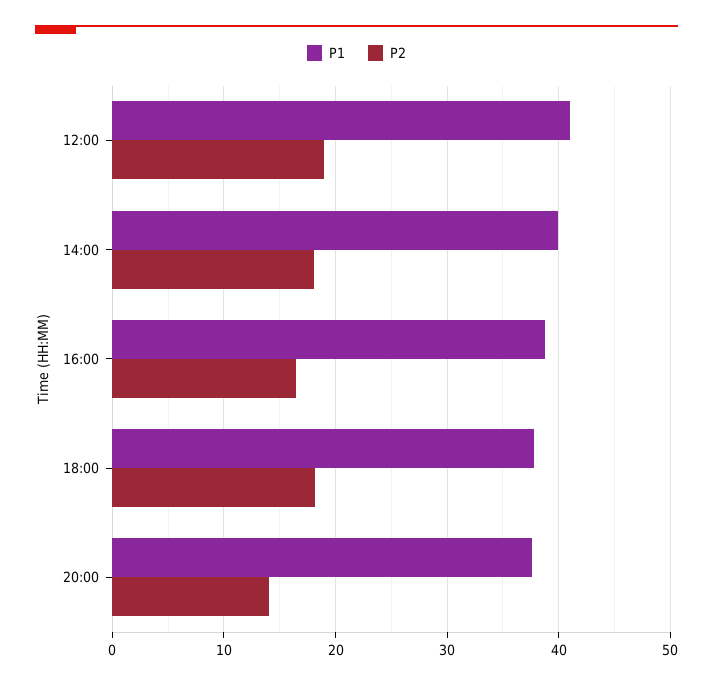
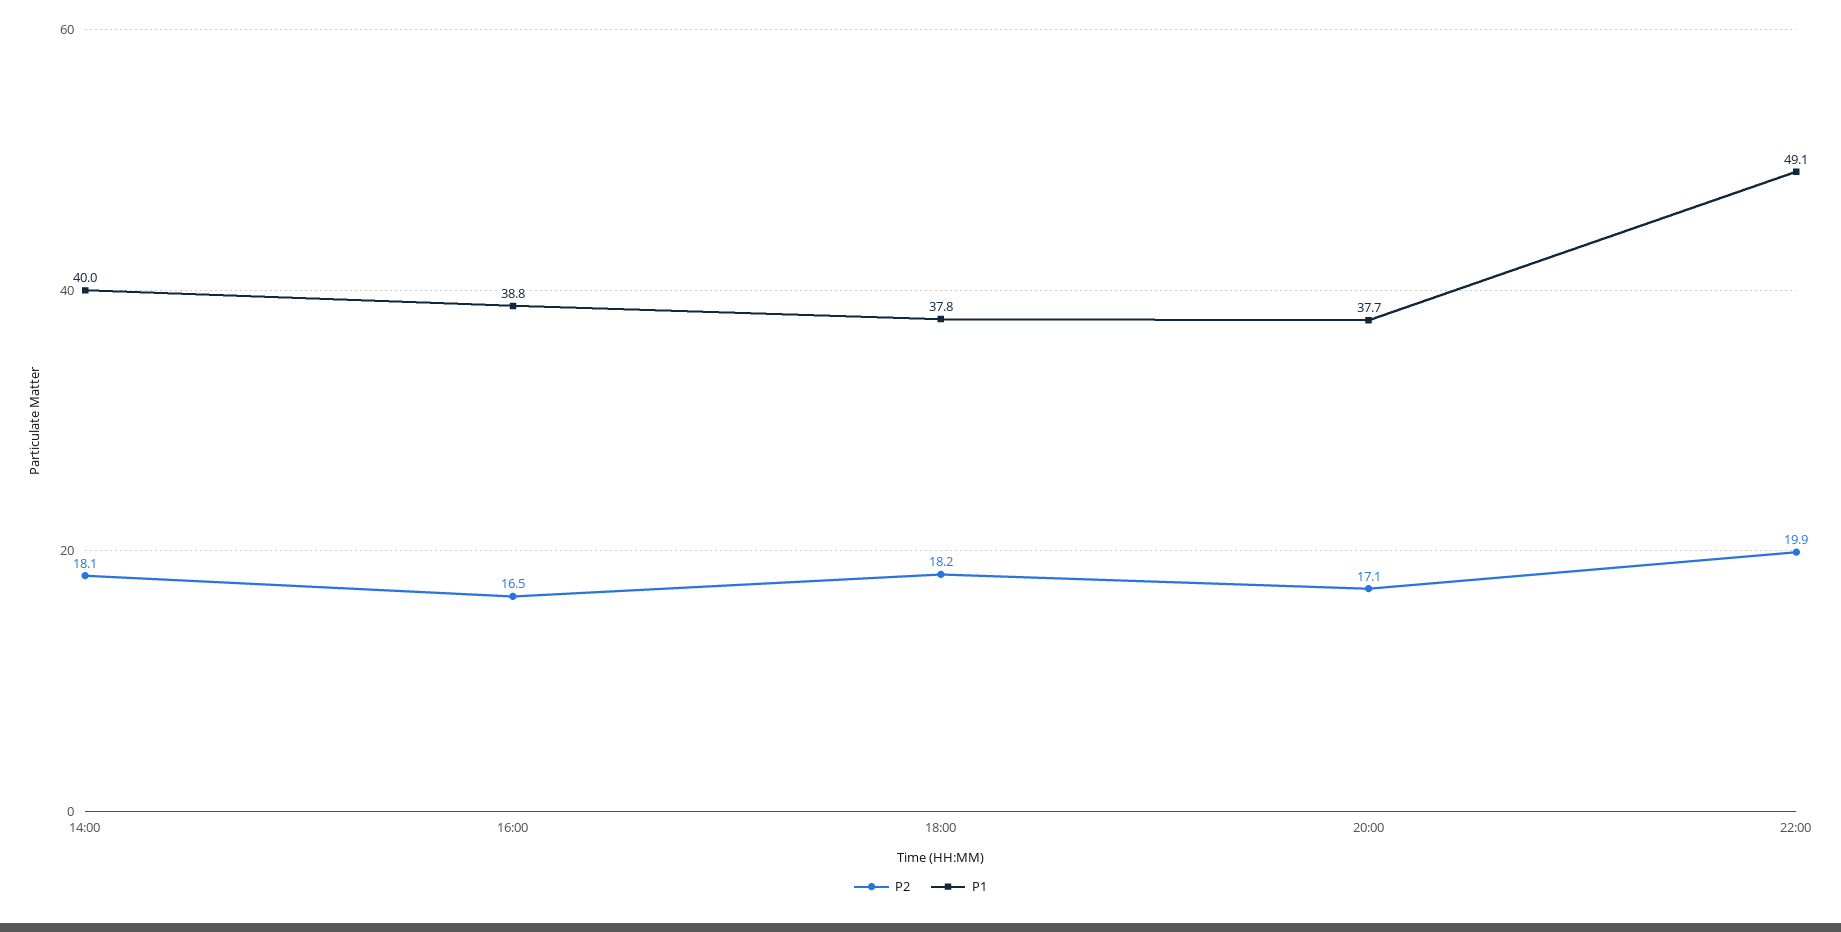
P1, 12:00: 41 -> none
P2, 12:00: 19 -> none
P2, 20:00: 14 -> 17.1
P2, 22:00: none -> 19.9
P1, 22:00: none -> 49.1

